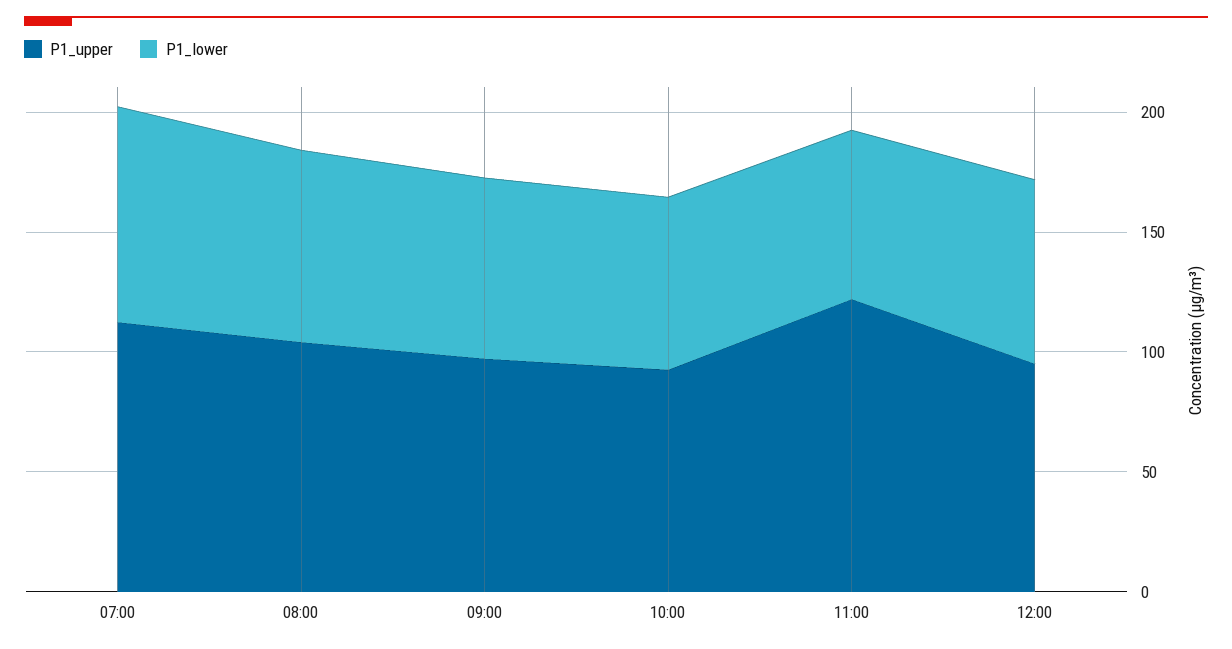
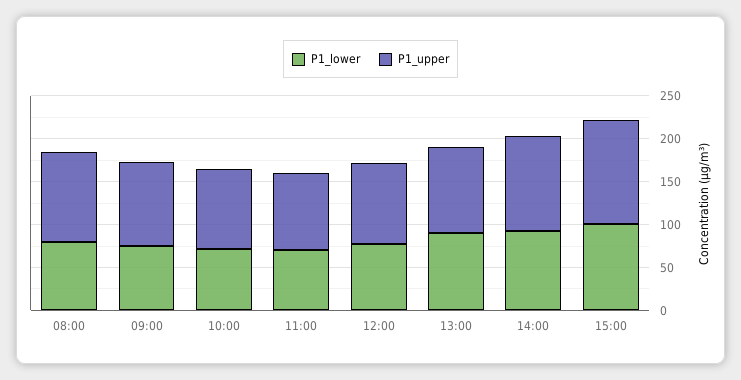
P1_upper, 07:00: 110 -> none
P1_lower, 07:00: 90 -> none
P1_upper, 11:00: 120 -> 90
P1_lower, 13:00: none -> 90
P1_upper, 13:00: none -> 100
P1_lower, 14:00: none -> 90
P1_upper, 14:00: none -> 110
P1_lower, 15:00: none -> 100
P1_upper, 15:00: none -> 120

